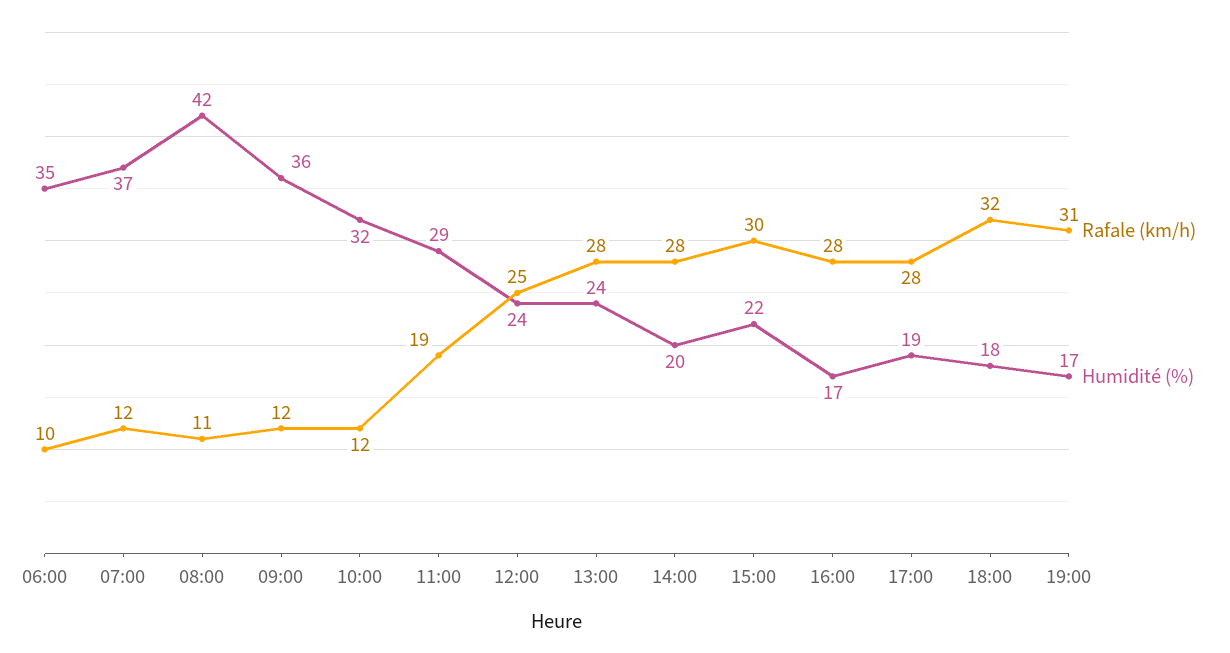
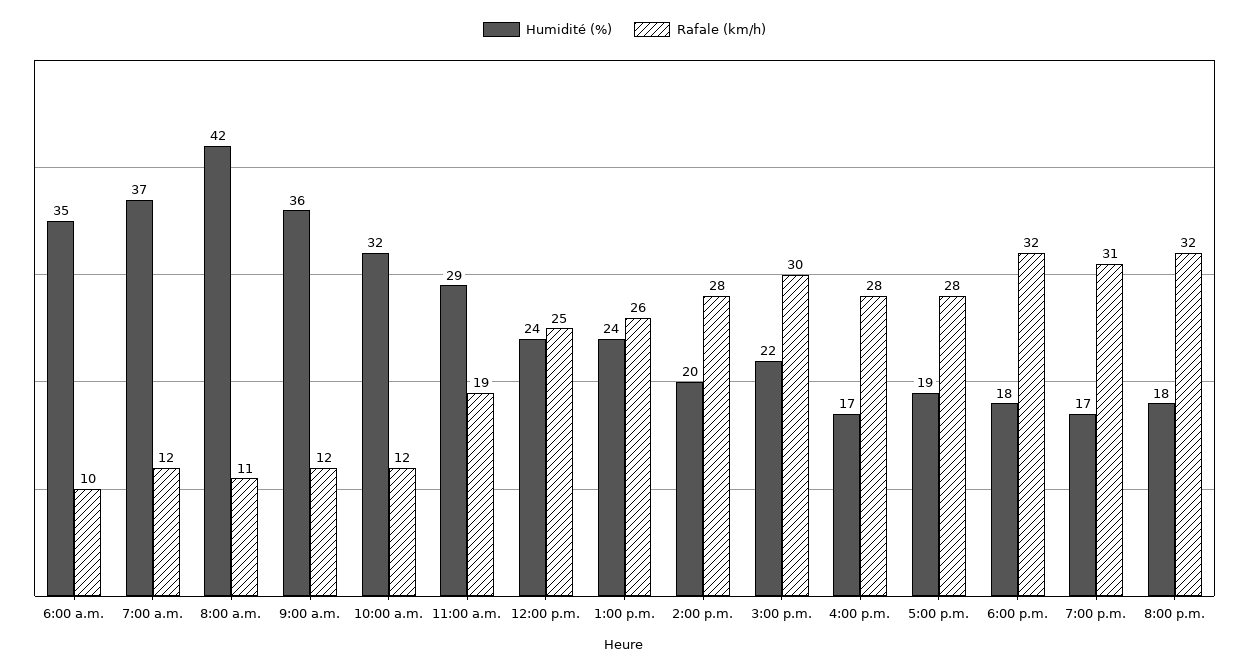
Rafale (km/h), 13:00: 28 -> 26
Humidité (%), 8:00 p.m.: none -> 18
Rafale (km/h), 8:00 p.m.: none -> 32

